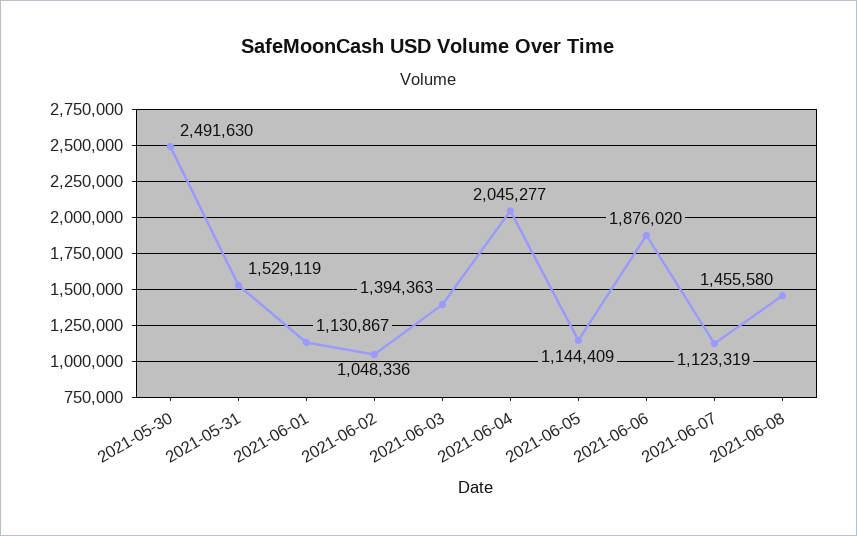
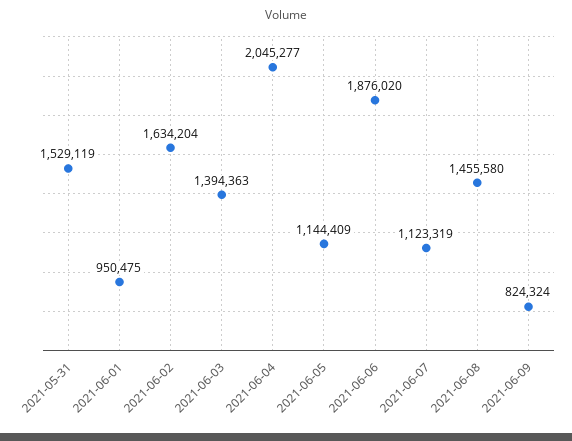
2021-05-30: 2491630 -> none
2021-06-01: 1130867 -> 950475
2021-06-02: 1048336 -> 1634204
2021-06-09: none -> 824324

